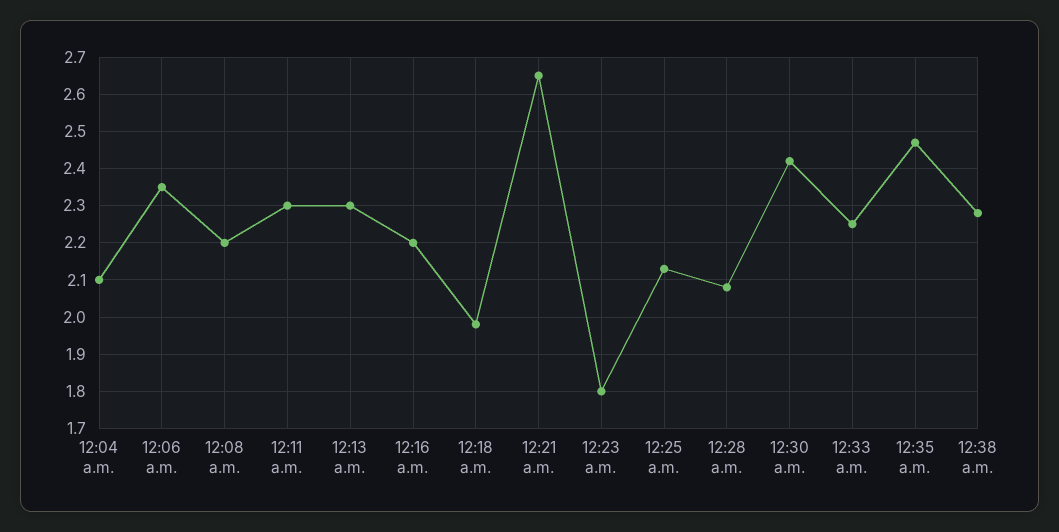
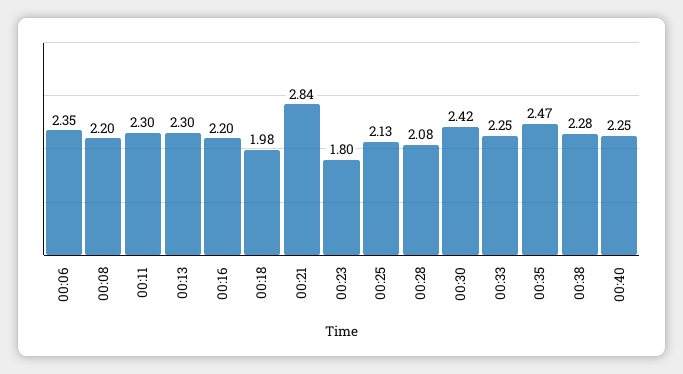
12:04 a.m.: 2.1 -> none
12:21 a.m.: 2.65 -> 2.84
00:40: none -> 2.25

